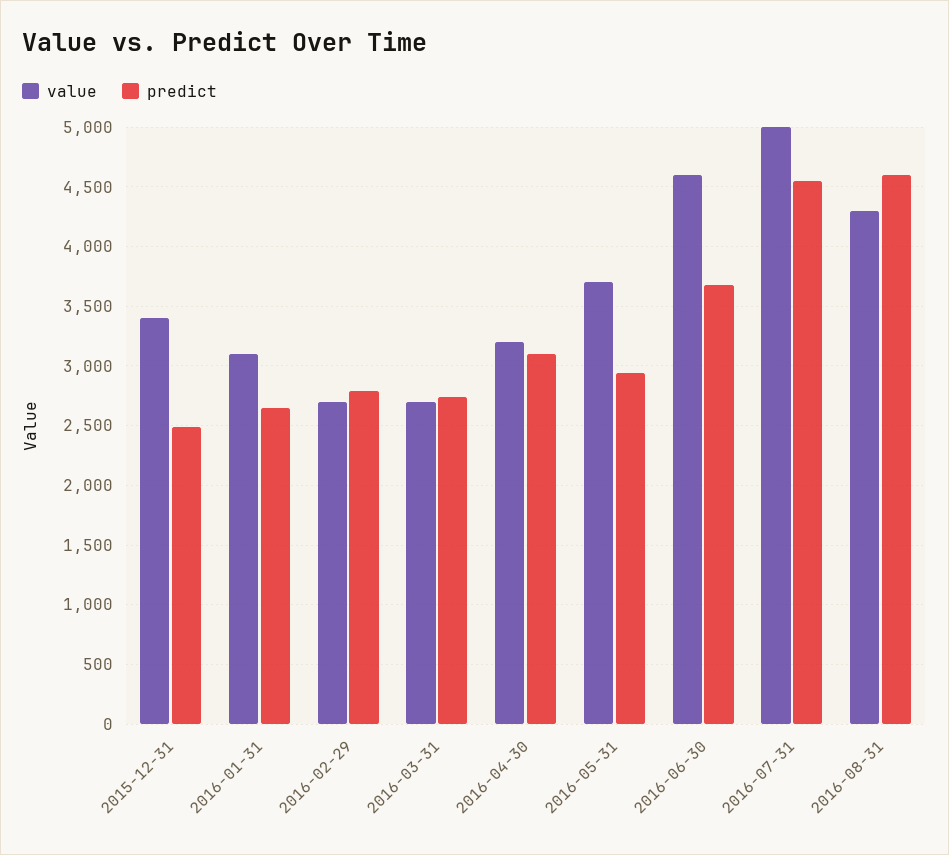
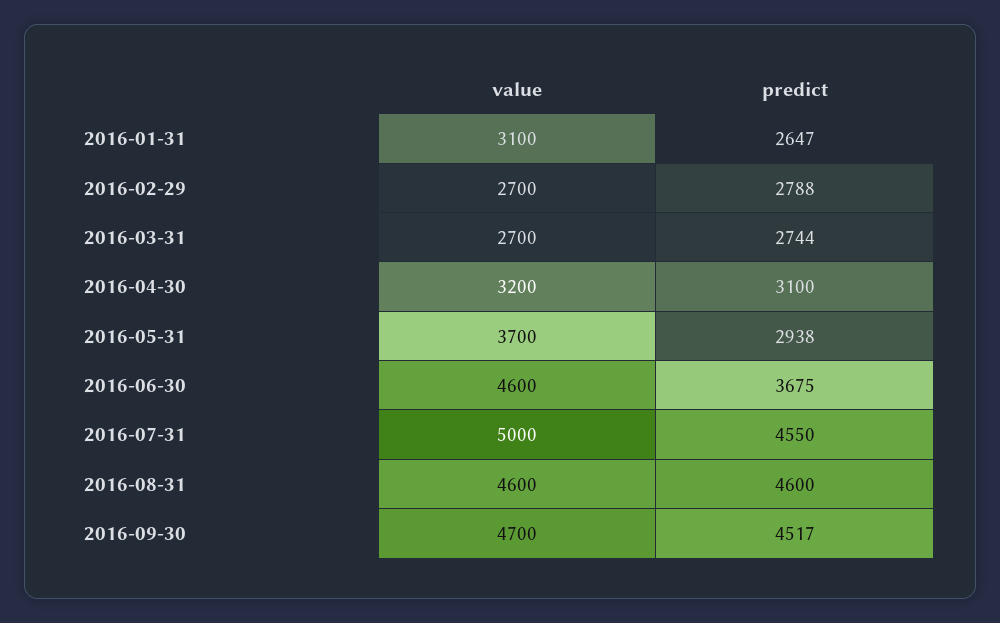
value, 2015-12-31: 3400 -> none
predict, 2015-12-31: 2500 -> none
value, 2016-08-31: 4300 -> 4600
value, 2016-09-30: none -> 4700
predict, 2016-09-30: none -> 4517

